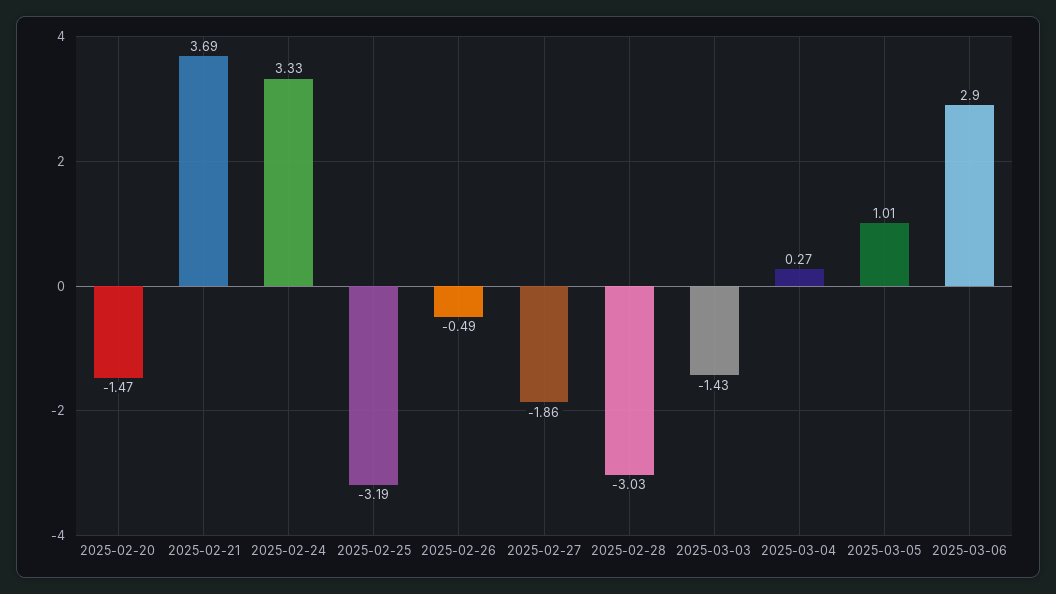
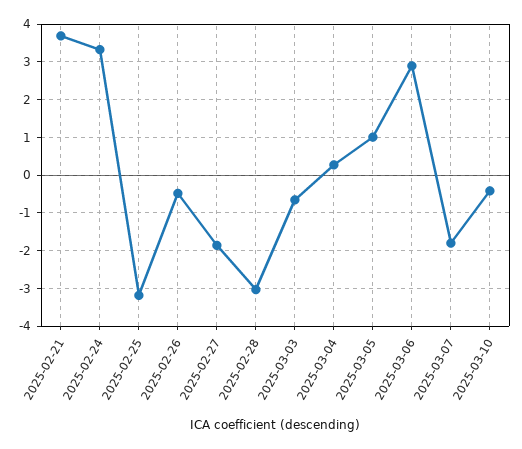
2025-02-20: -1.47 -> none
2025-03-03: -1.43 -> -0.6
2025-03-07: none -> -1.8
2025-03-10: none -> -0.4

